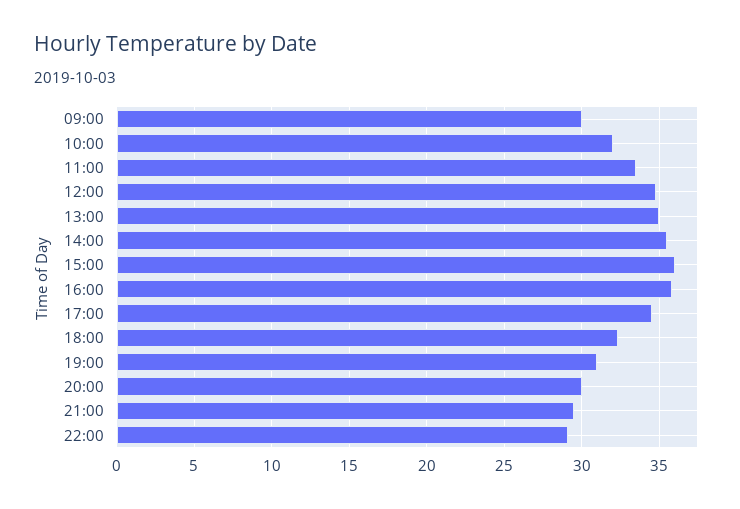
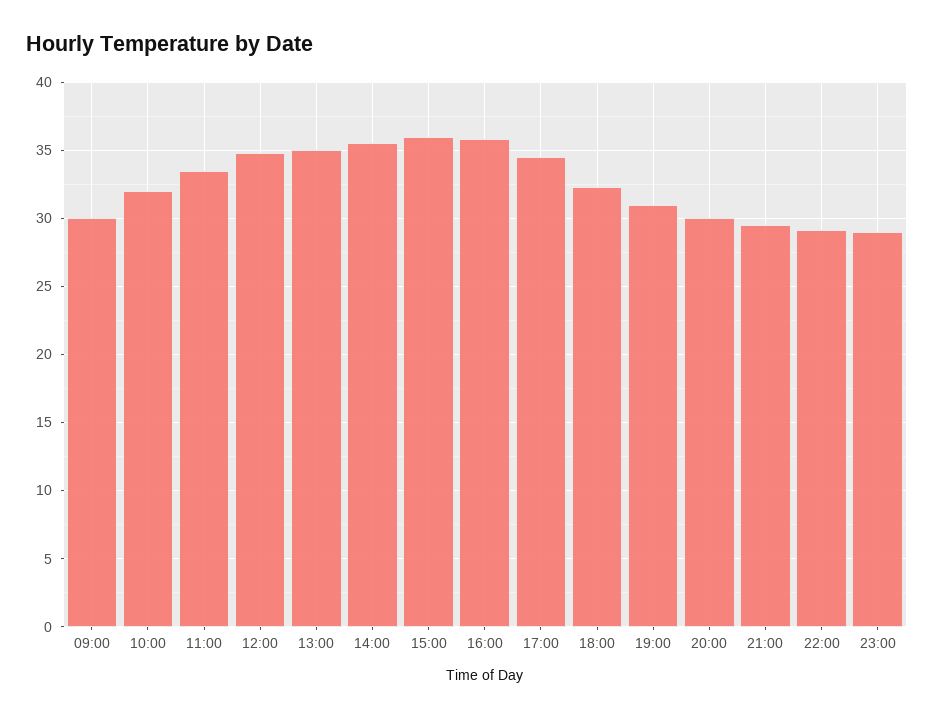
23:00: none -> 29

